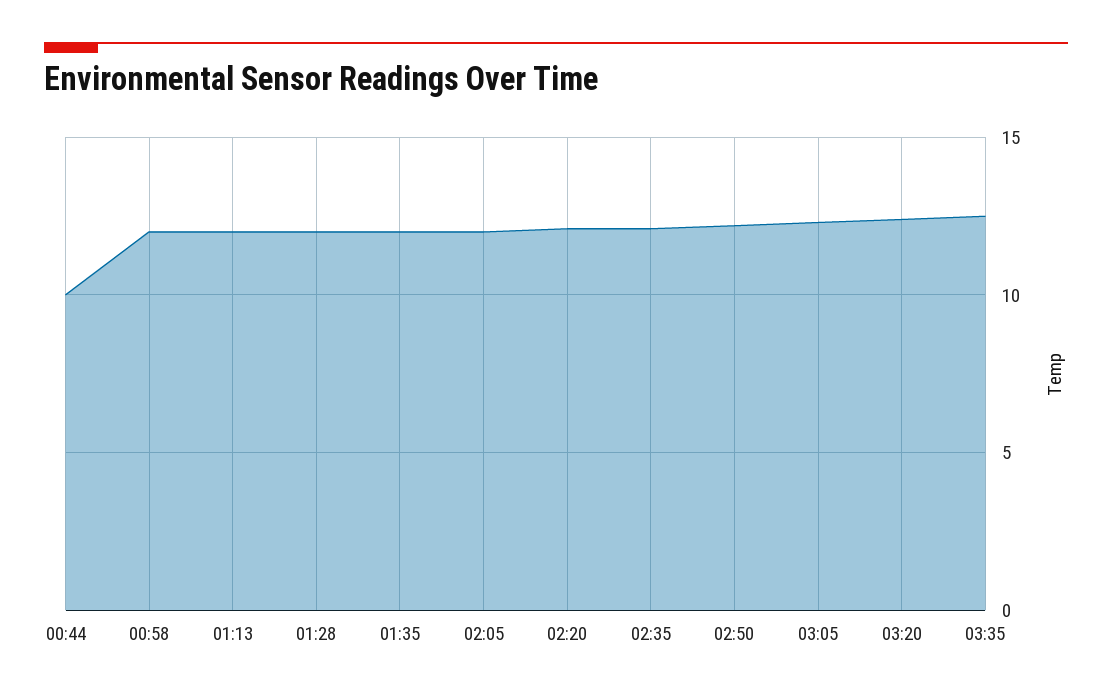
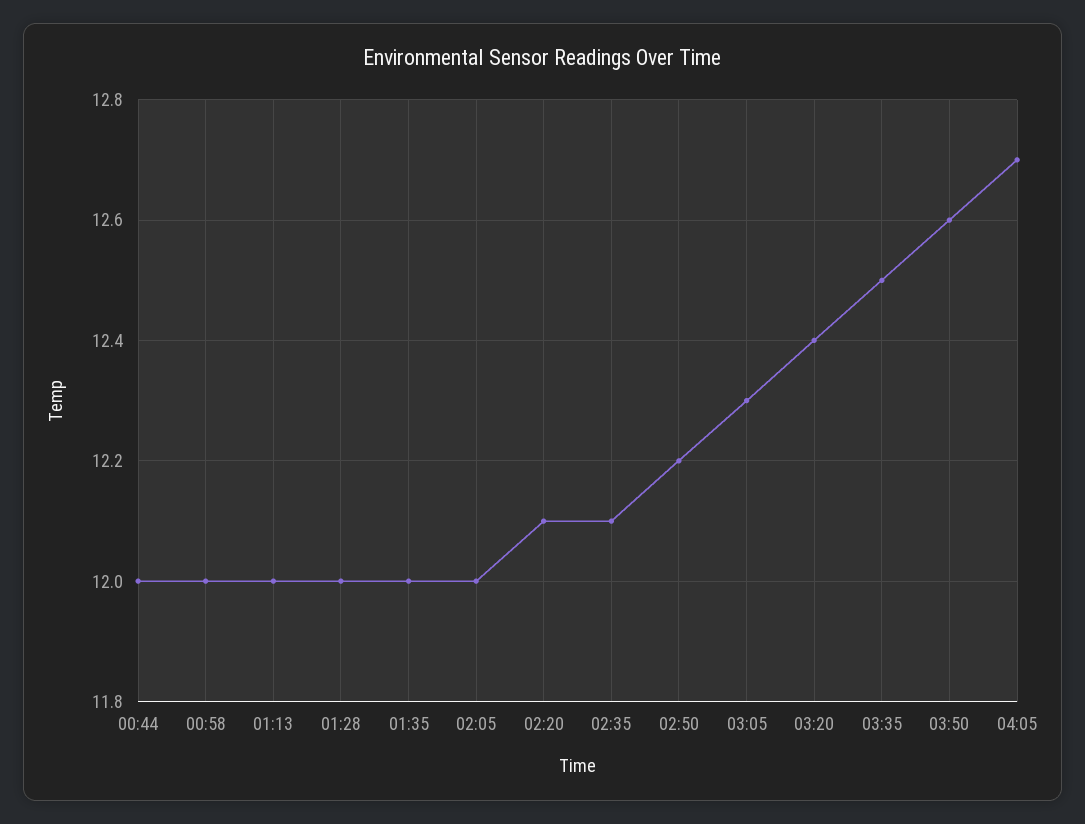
00:44: 10 -> 12
03:50: none -> 12.6
04:05: none -> 12.7

